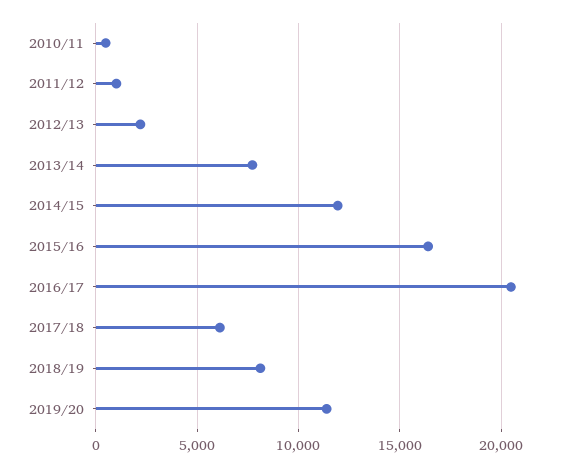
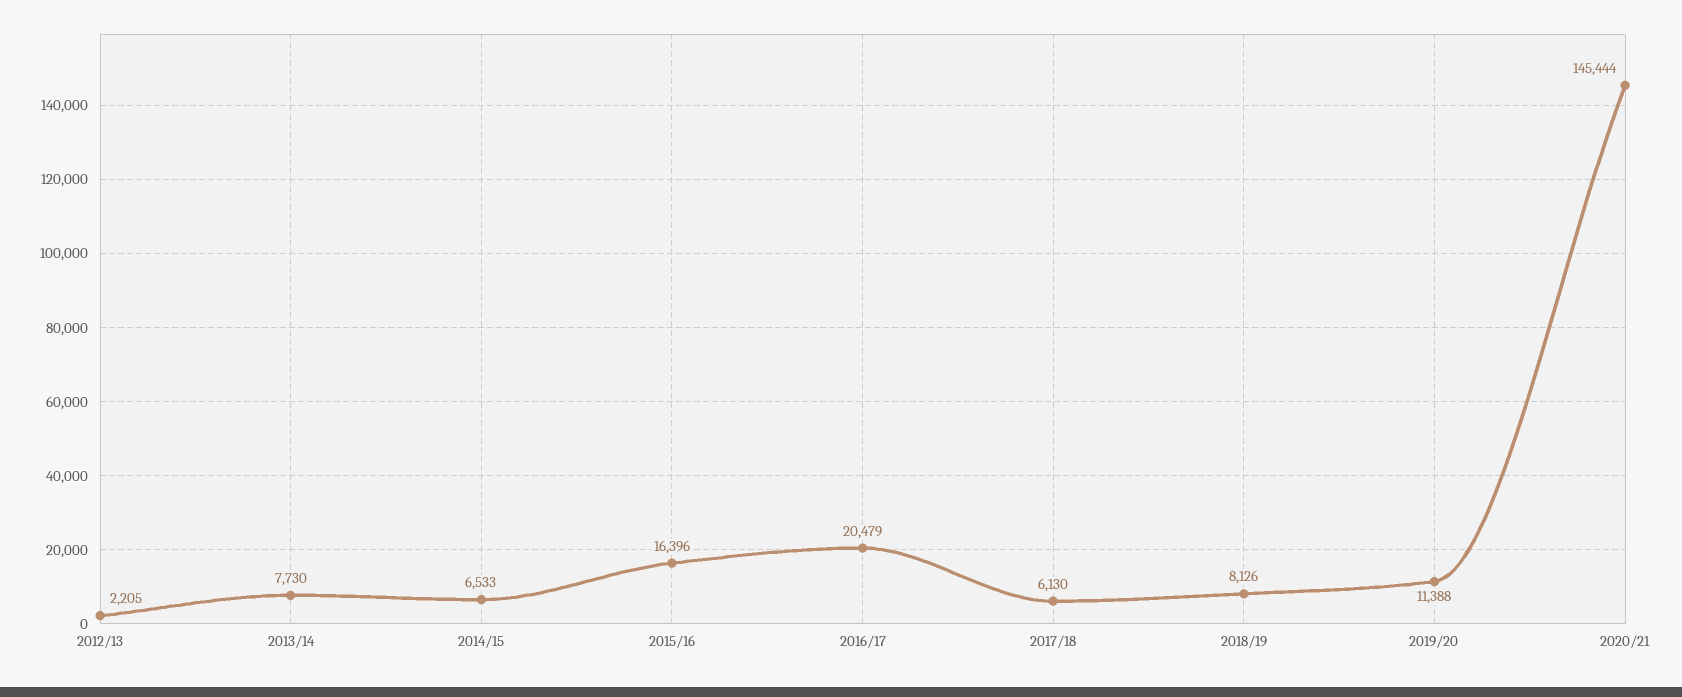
2010/11: 500 -> none
2011/12: 1000 -> none
2014/15: 12000 -> 6533
2020/21: none -> 145444

